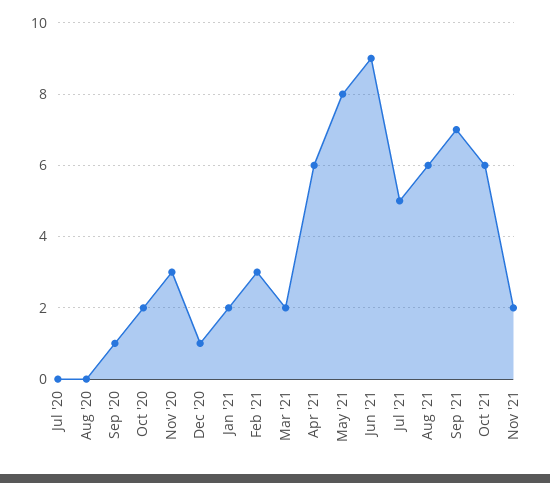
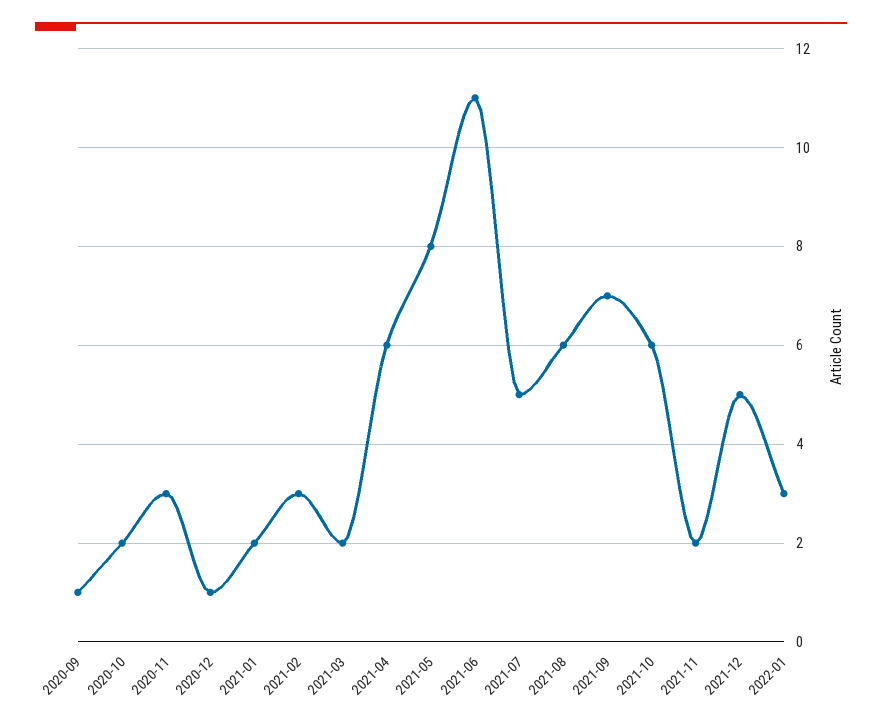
Jul '20: 0 -> none
Aug '20: 0 -> none
Jun '21: 9 -> 11
2021-12: none -> 5
2022-01: none -> 3

